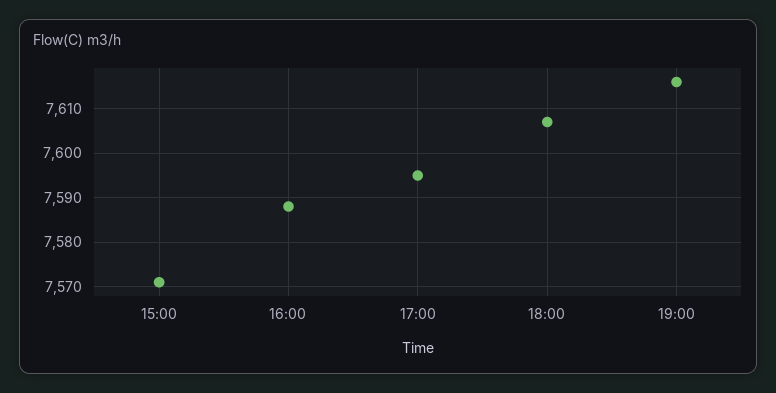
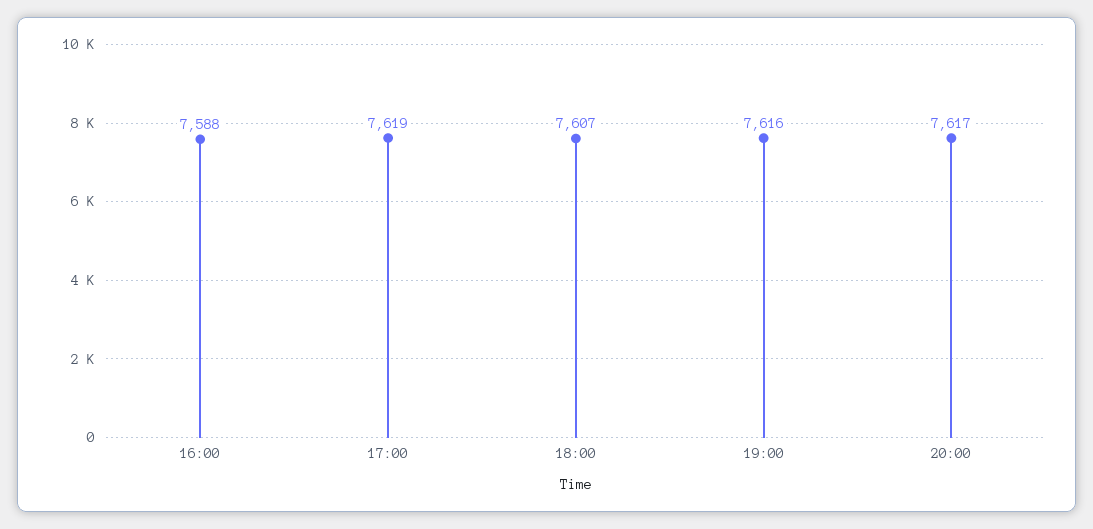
15:00: 7570 -> none
17:00: 7595 -> 7619
20:00: none -> 7617

